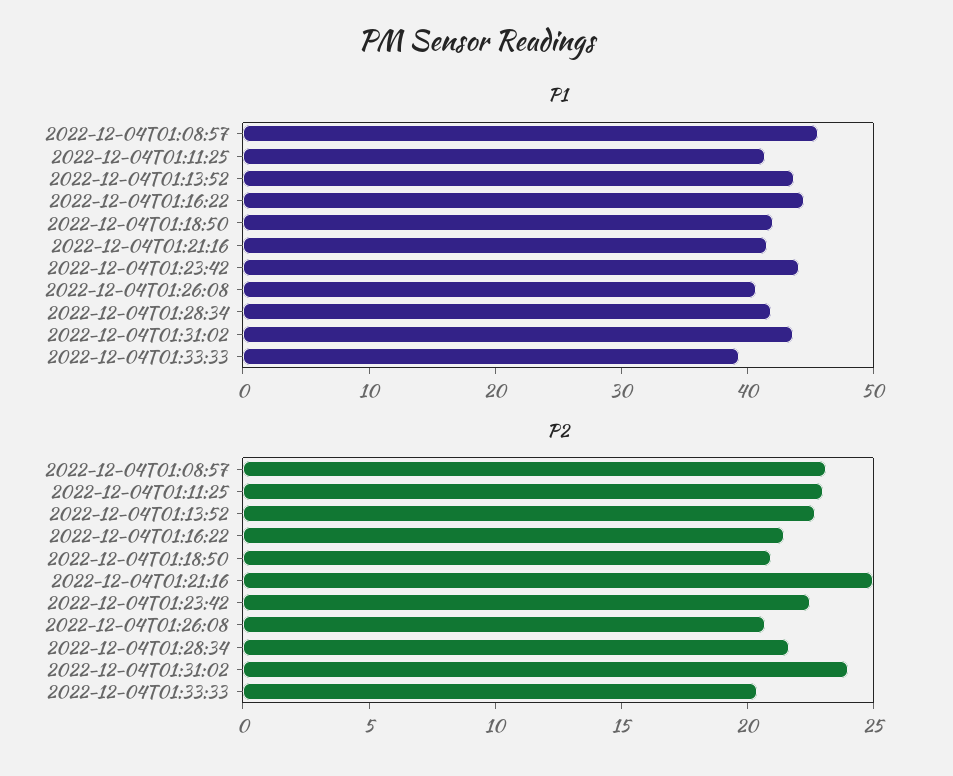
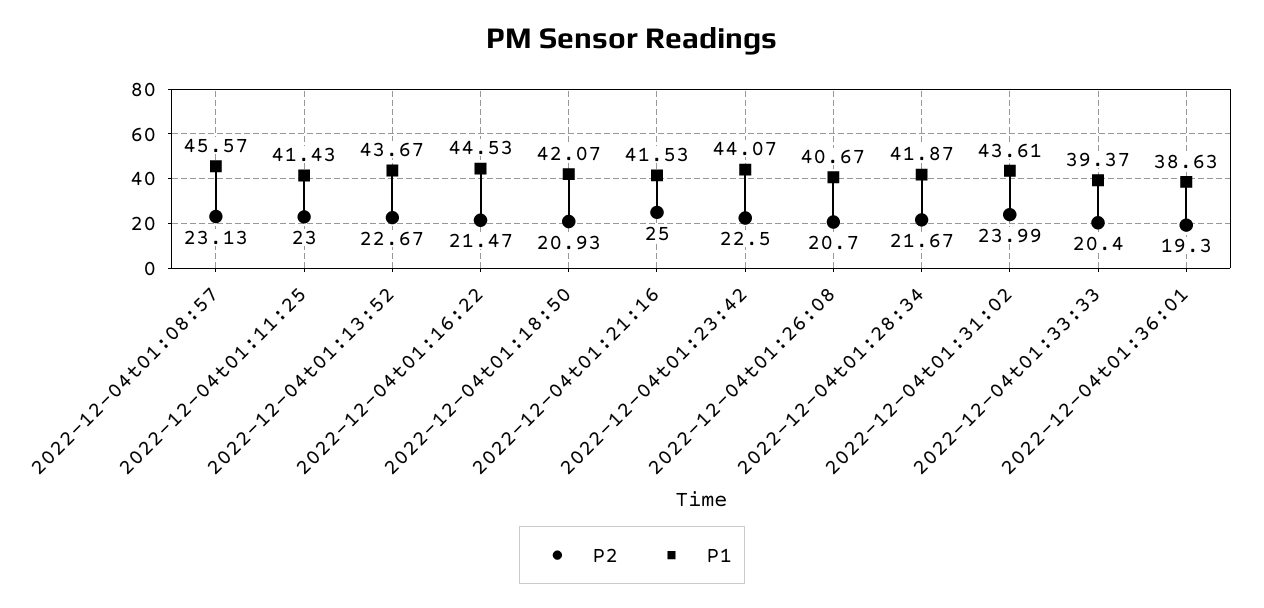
P2, 2022-12-04t01:36:01: none -> 19.3
P1, 2022-12-04t01:36:01: none -> 38.63

